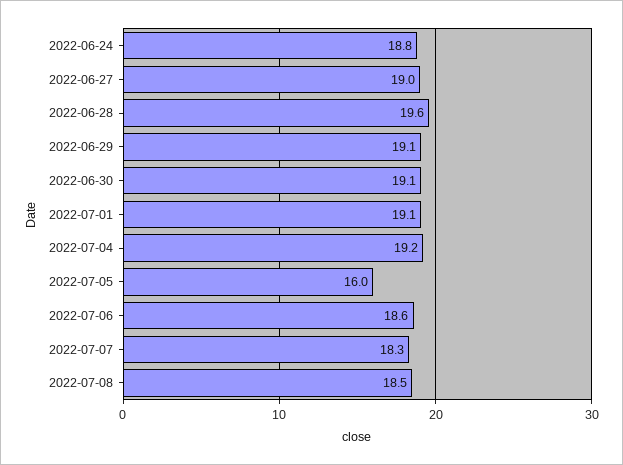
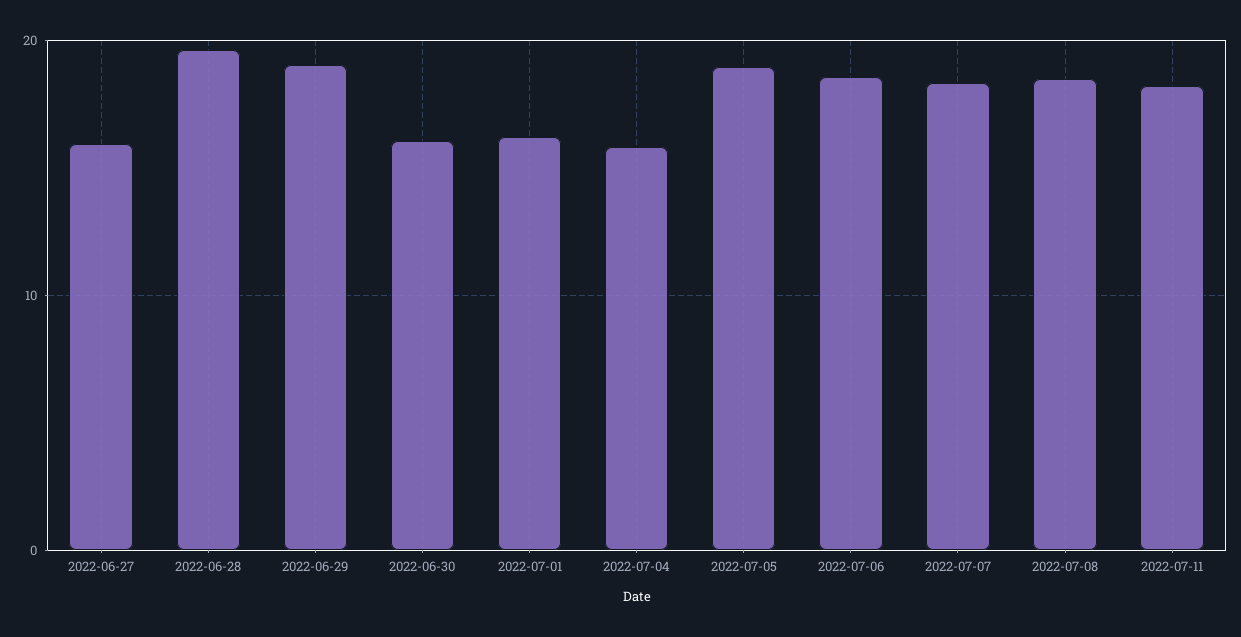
2022-06-24: 18.8 -> none
2022-06-27: 19 -> 16
2022-06-30: 19.1 -> 16
2022-07-01: 19.1 -> 16
2022-07-04: 19.2 -> 16
2022-07-05: 16 -> 19
2022-07-11: none -> 18

